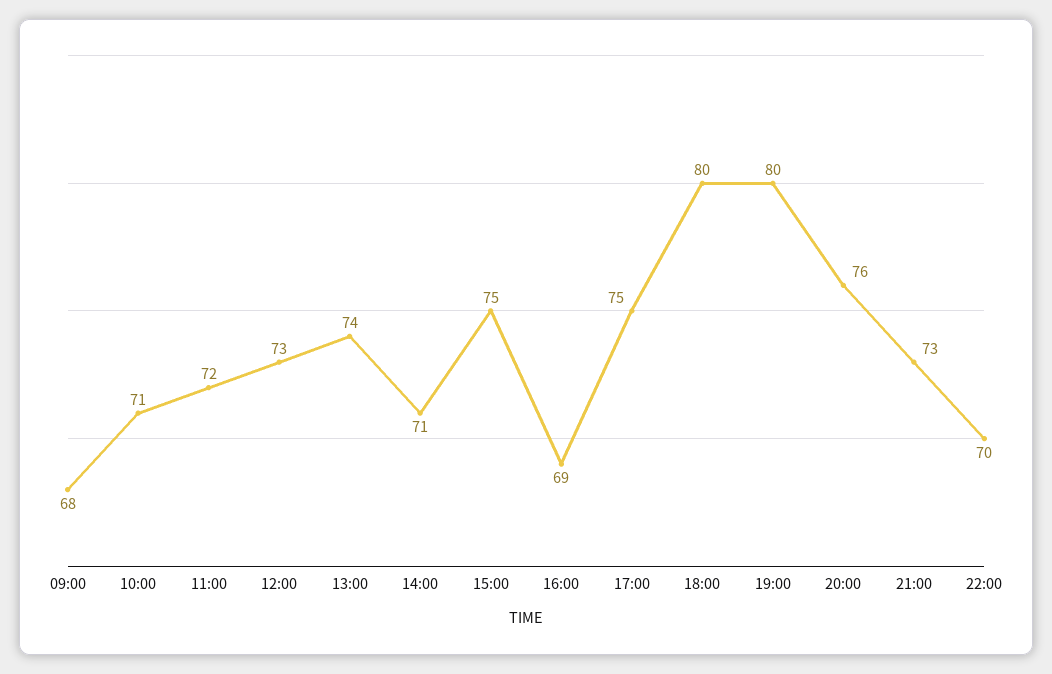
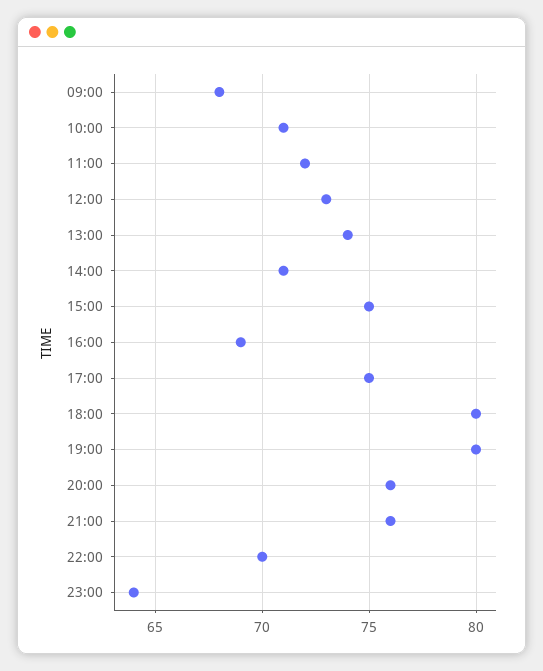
21:00: 73 -> 76
23:00: none -> 64

